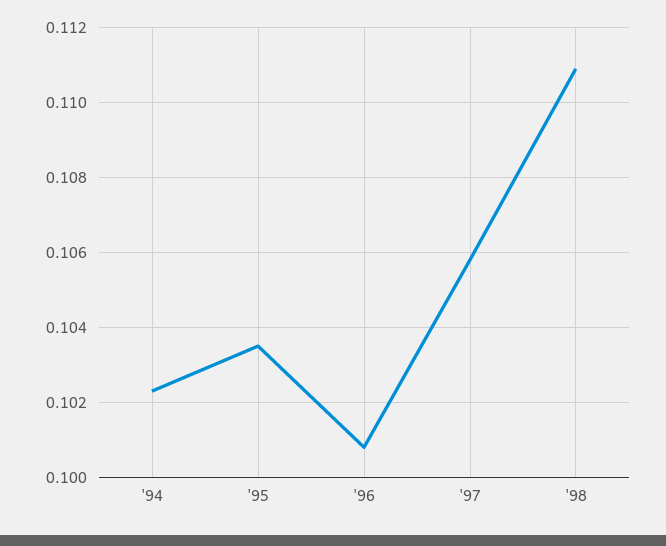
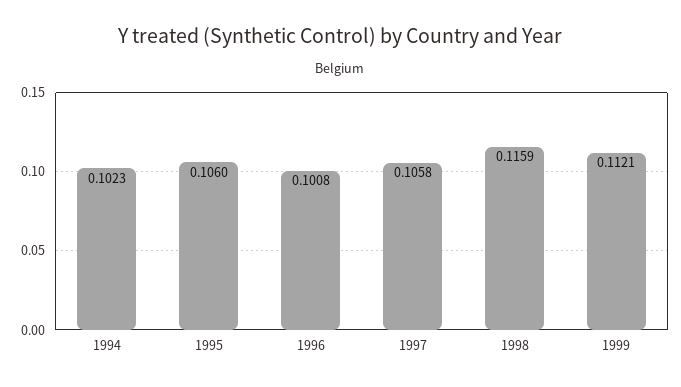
'95: 0.1035 -> 0.106
'98: 0.111 -> 0.1159
1999: none -> 0.1121

